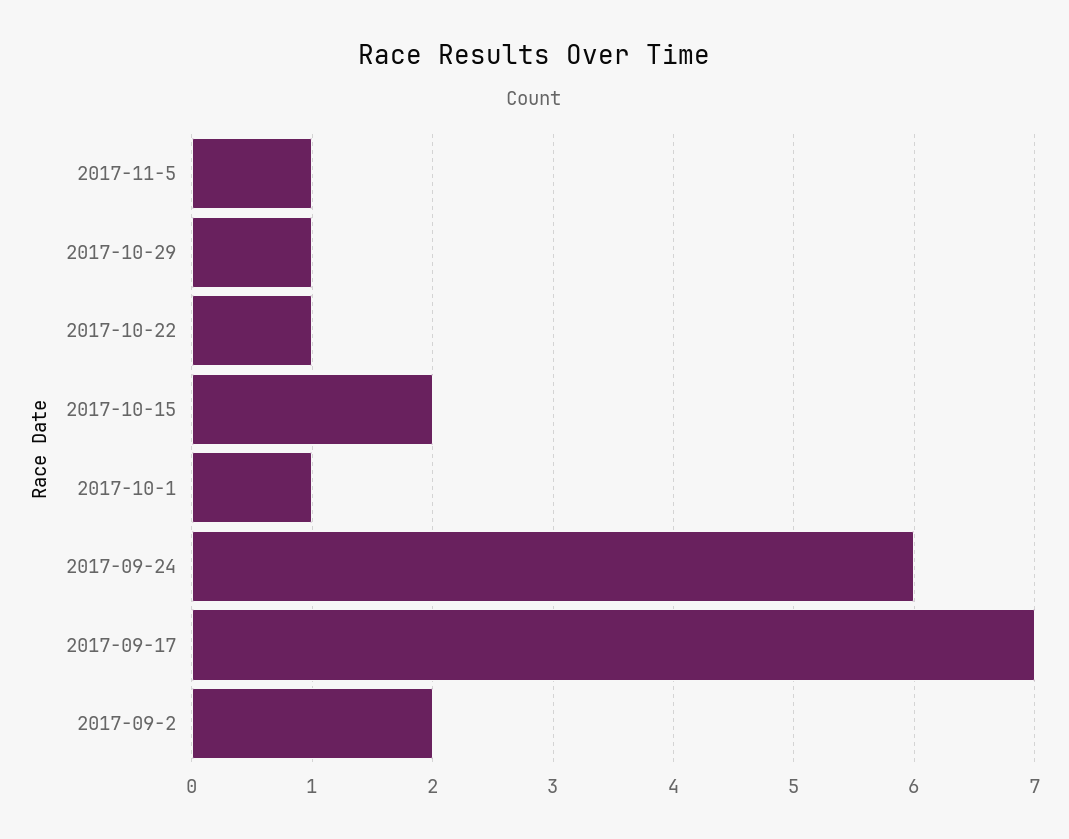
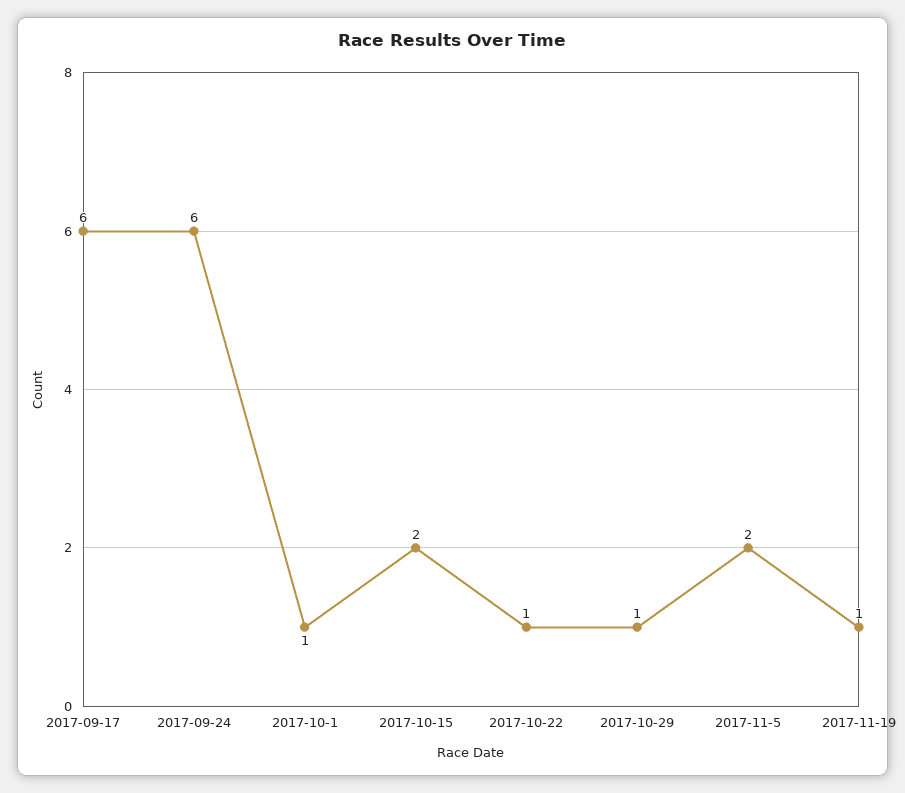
2017-11-5: 1 -> 2
2017-09-17: 7 -> 6
2017-09-2: 2 -> none
2017-11-19: none -> 1

